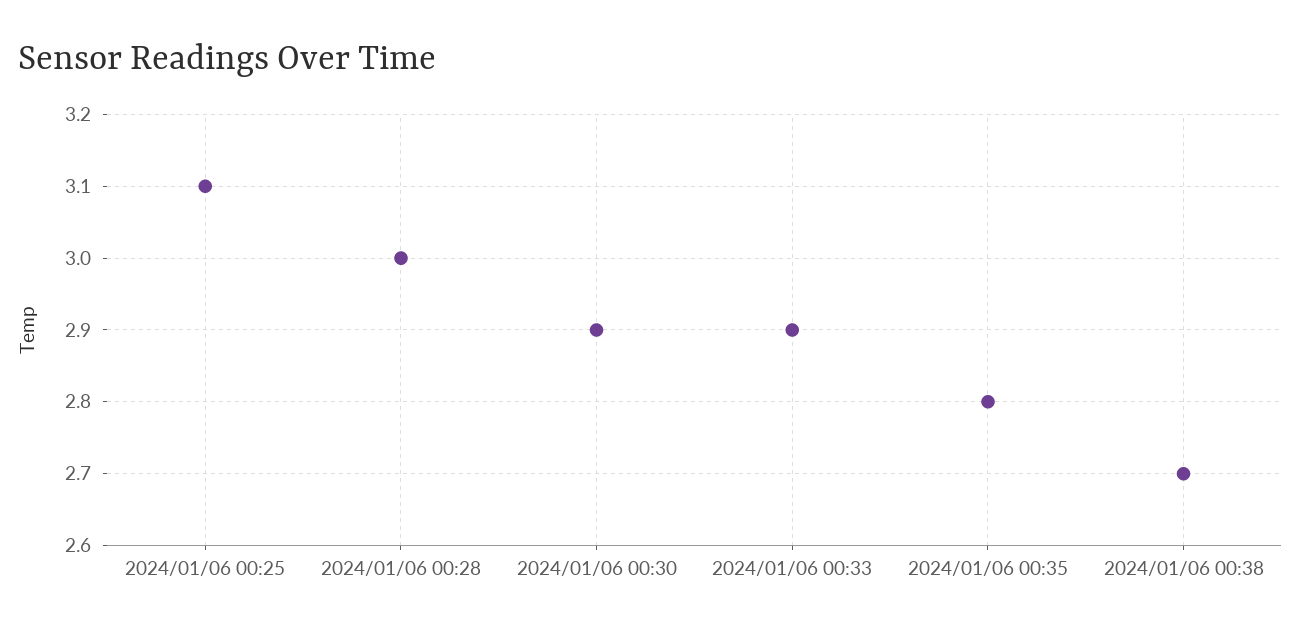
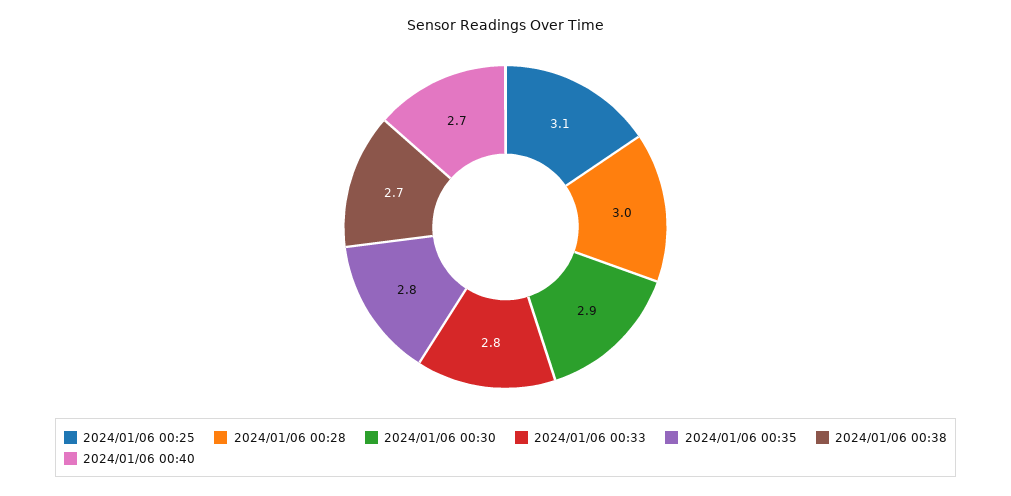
2024/01/06 00:33: 2.9 -> 2.8
2024/01/06 00:40: none -> 2.7

